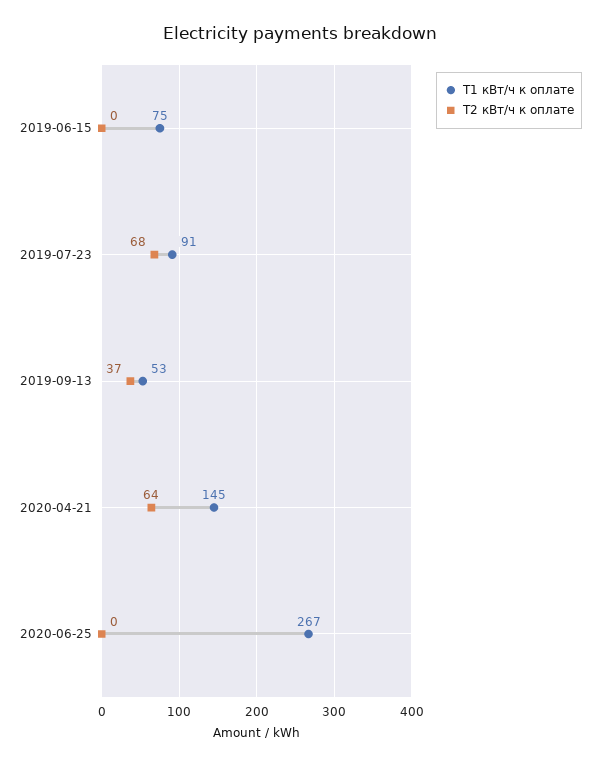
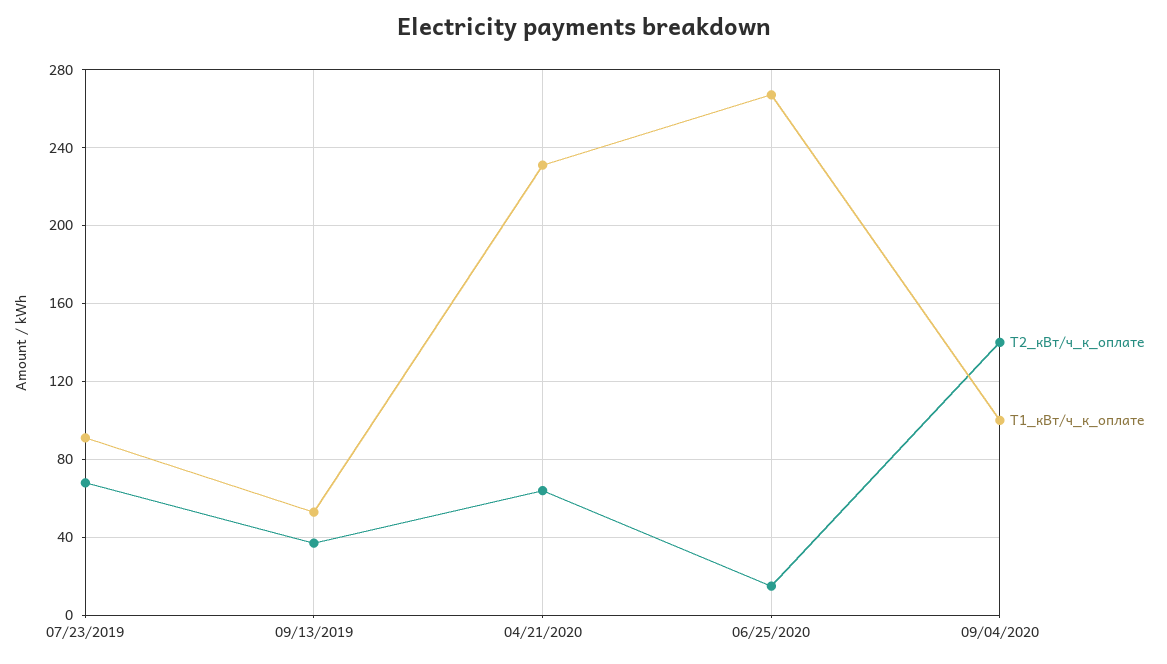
Т1 кВт/ч к оплате, 2019-06-15: 75 -> none
Т2 кВт/ч к оплате, 2019-06-15: 0 -> none
Т1 кВт/ч к оплате, 2020-04-21: 145 -> 230
Т2 кВт/ч к оплате, 2020-06-25: 0 -> 15
Т2 кВт/ч к оплате, 09/04/2020: none -> 140
Т1 кВт/ч к оплате, 09/04/2020: none -> 100

